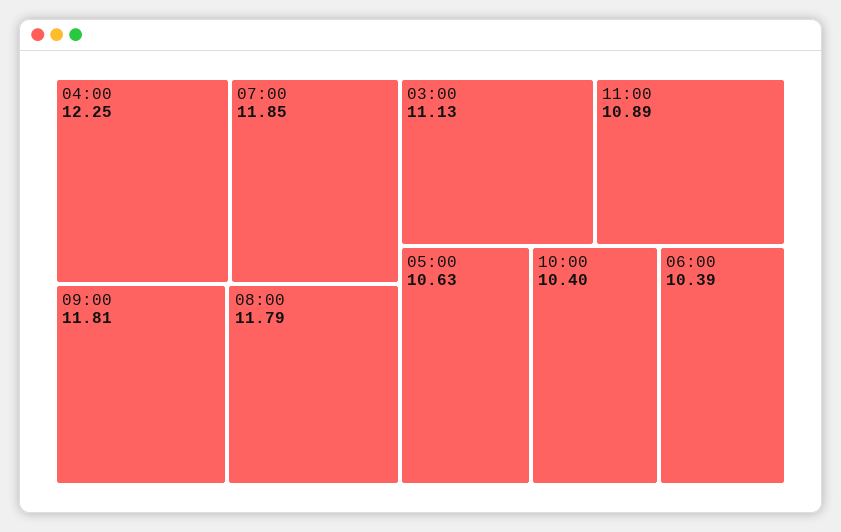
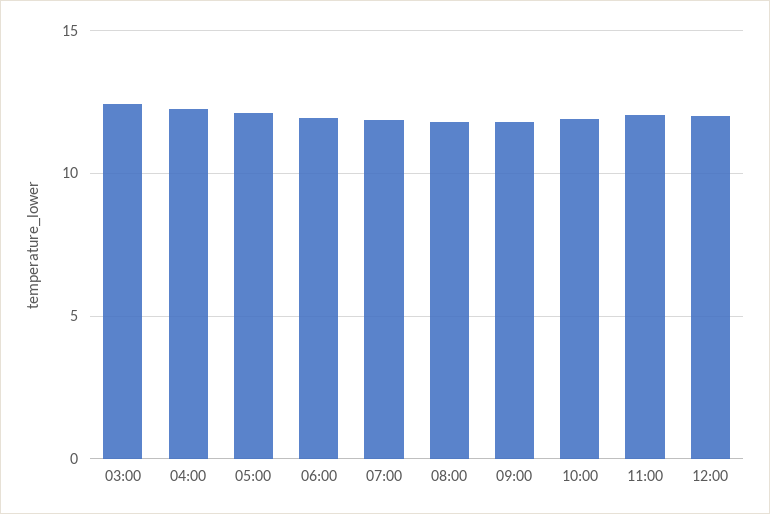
03:00: 11.13 -> 12.5
11:00: 10.89 -> 12
05:00: 10.63 -> 12
10:00: 10.4 -> 12
06:00: 10.39 -> 12
12:00: none -> 12

